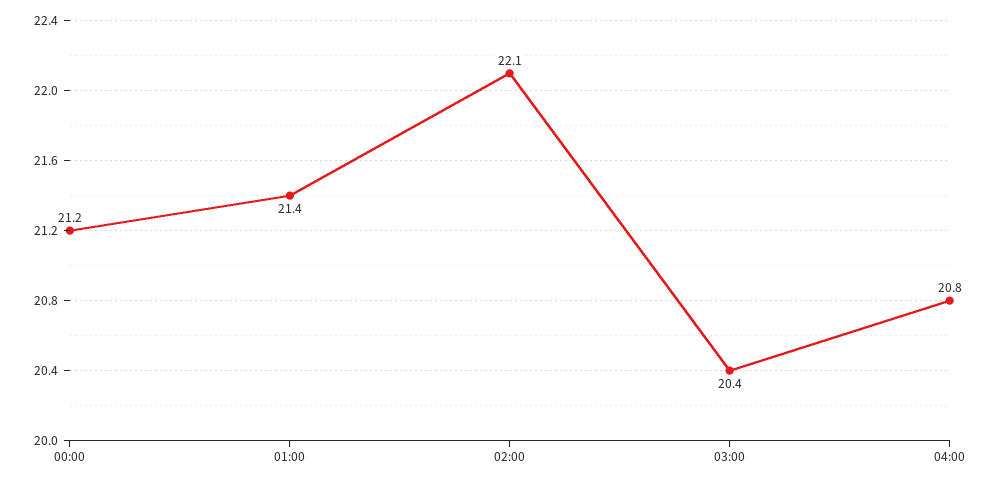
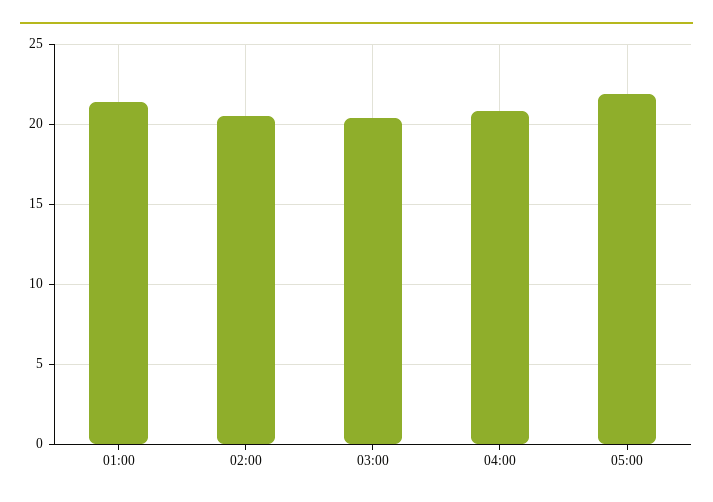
00:00: 21.2 -> none
02:00: 22.1 -> 20.5
05:00: none -> 22

